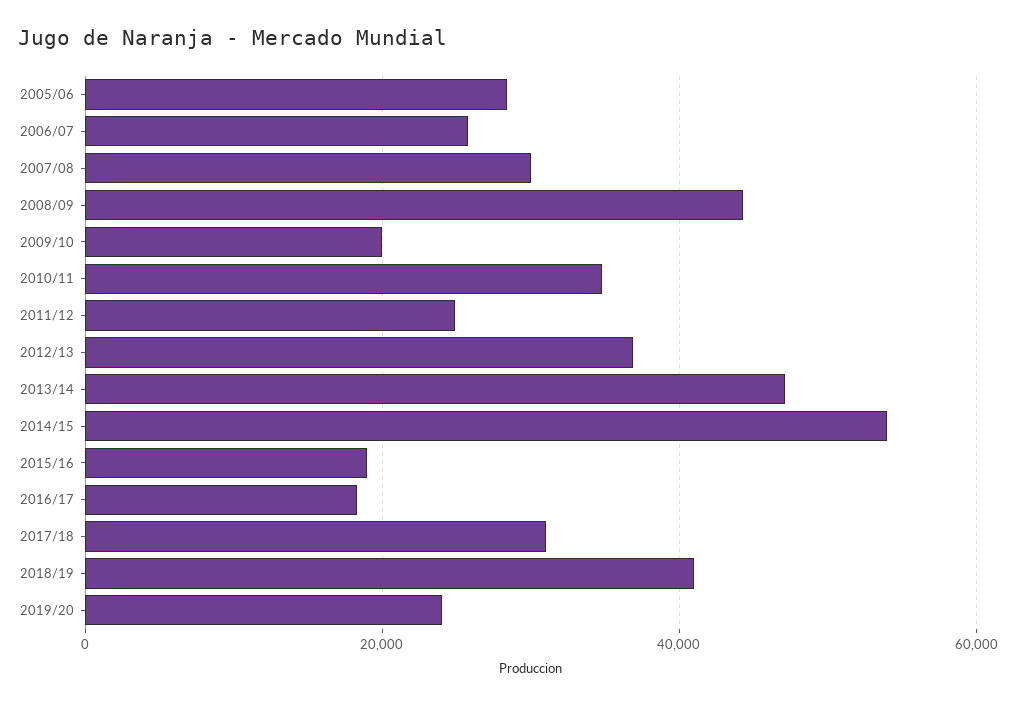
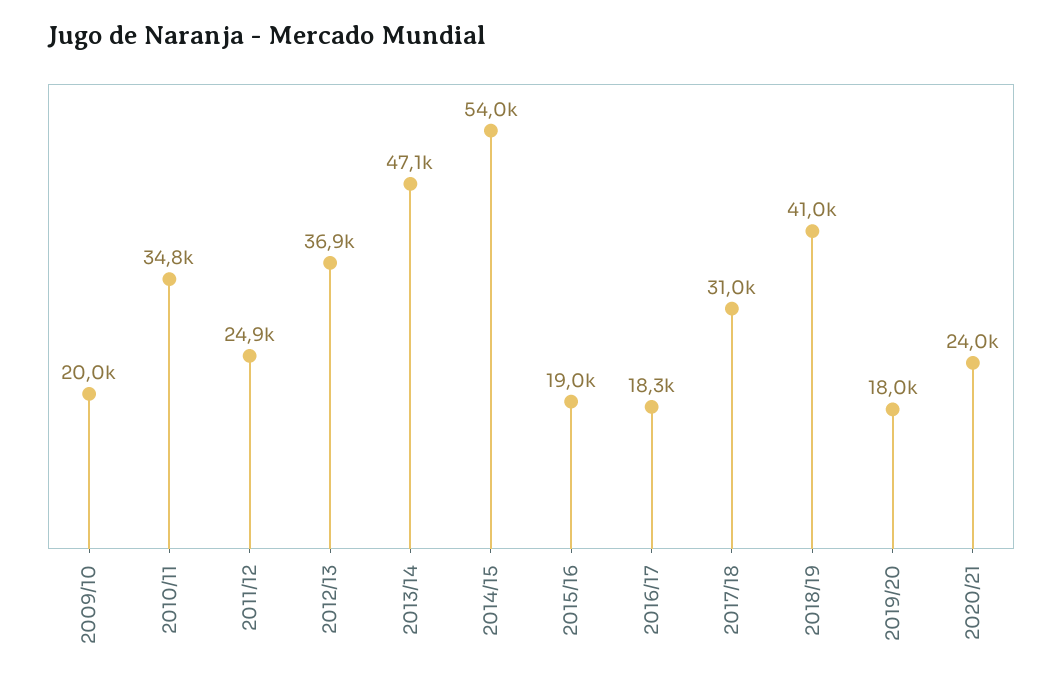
2005/06: 28000 -> none
2006/07: 26000 -> none
2007/08: 30000 -> none
2008/09: 44000 -> none
2019/20: 24000 -> 18000
2020/21: none -> 24000

